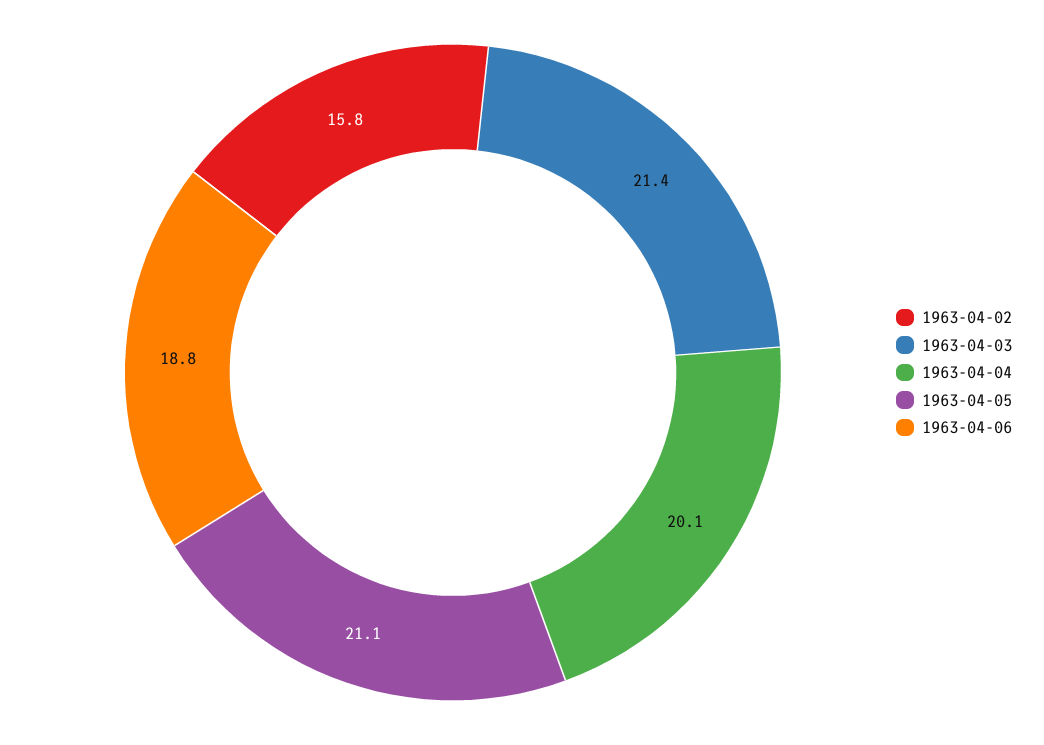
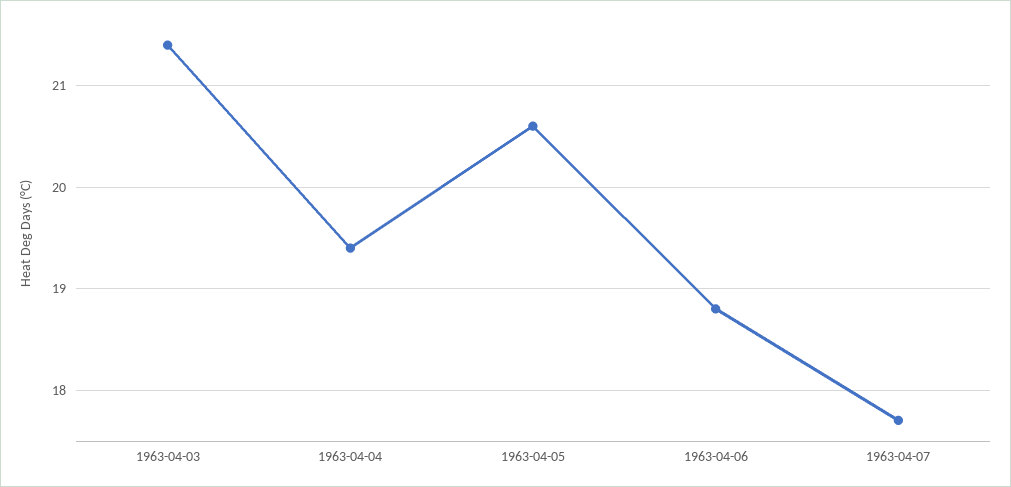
1963-04-02: 15.8 -> none
1963-04-04: 20.1 -> 19.4
1963-04-05: 21.1 -> 20.6
1963-04-07: none -> 17.7

